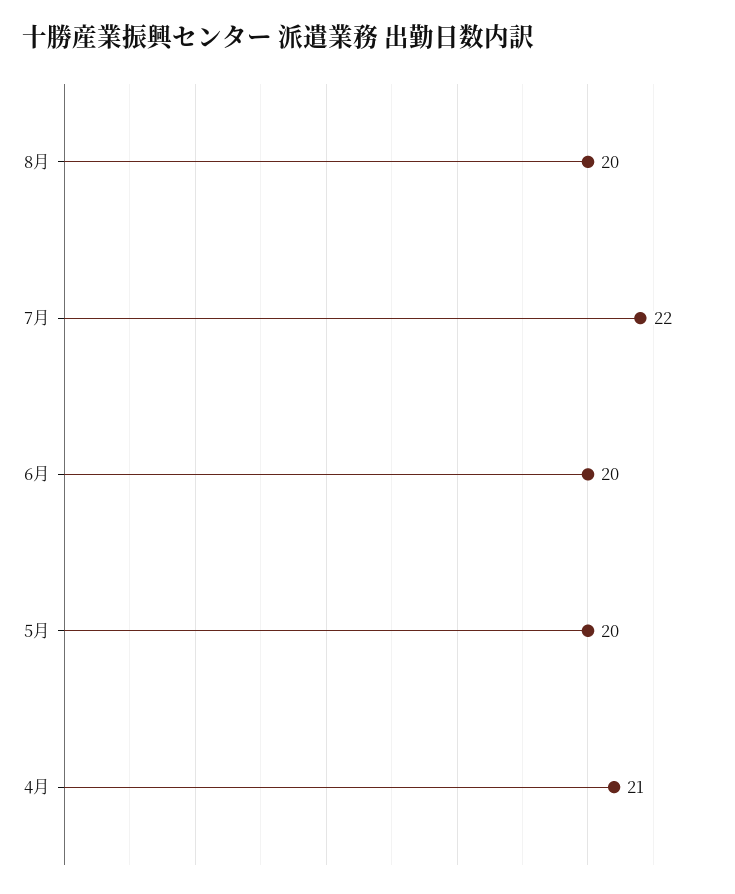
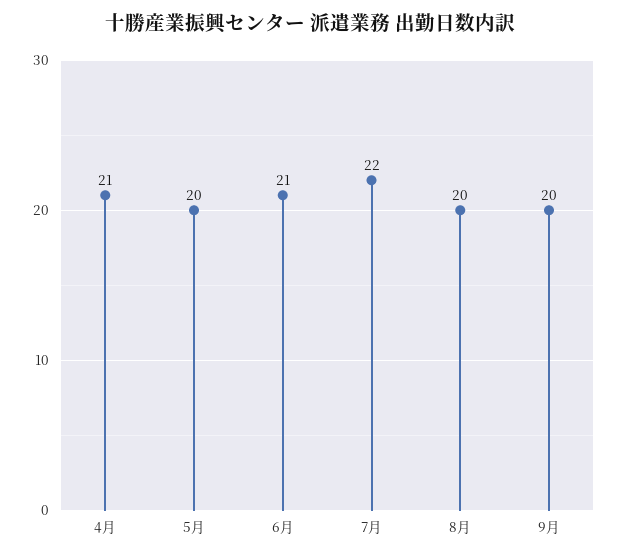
6月: 20 -> 21
9月: none -> 20

